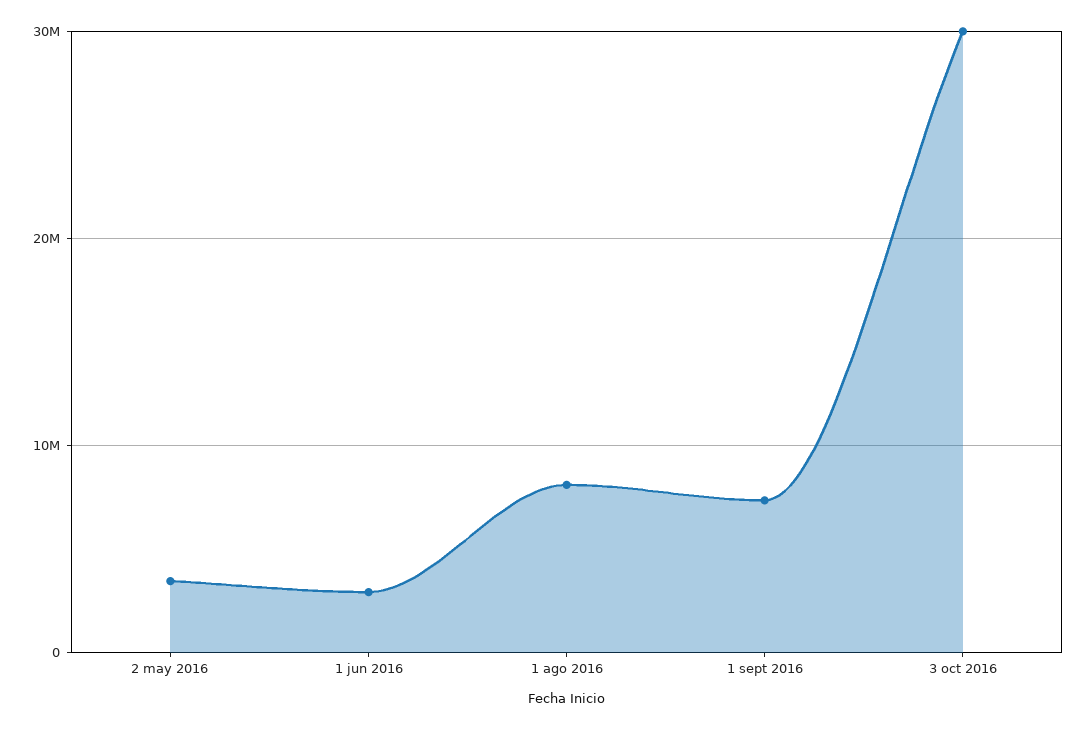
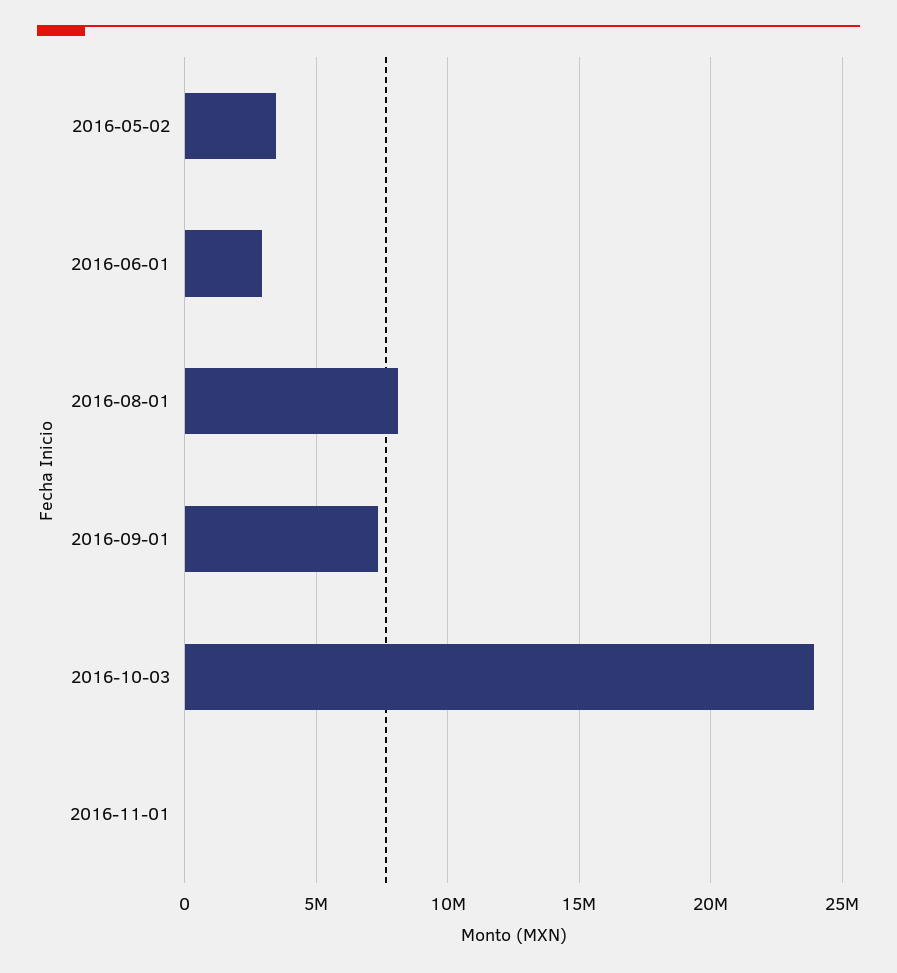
3 oct 2016: 30000000 -> 24000000
2016-11-01: none -> 0

